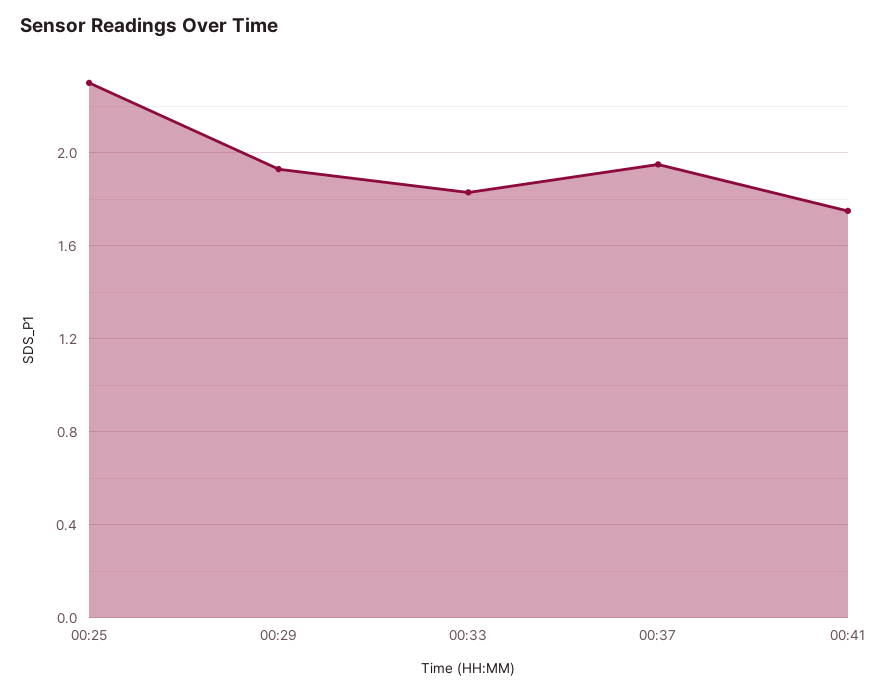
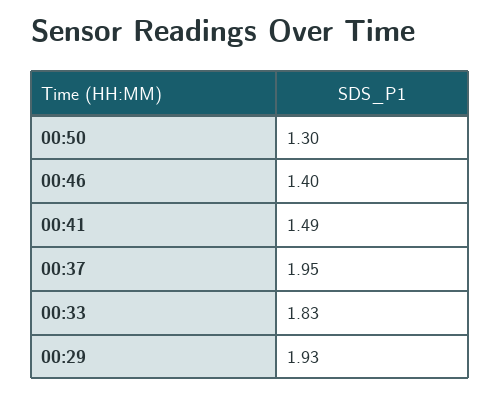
00:25: 2.3 -> none
00:41: 1.75 -> 1.49
00:50: none -> 1.3
00:46: none -> 1.4

